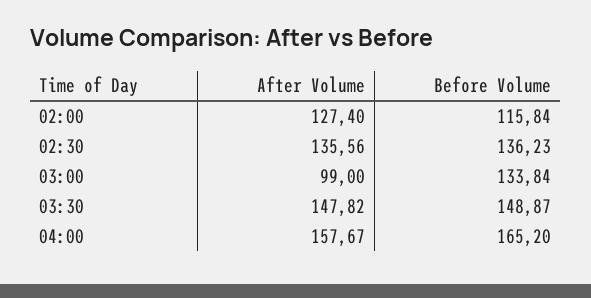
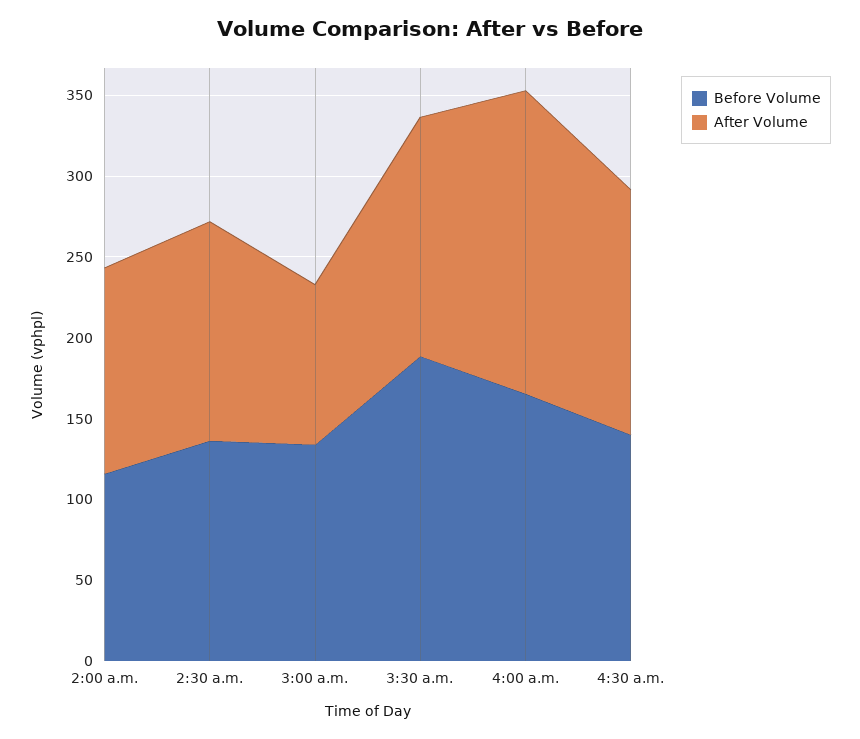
Before Volume, 03:30: 148.87 -> 190
After Volume, 04:00: 157.67 -> 190
Before Volume, 4:30 a.m.: none -> 140
After Volume, 4:30 a.m.: none -> 150

